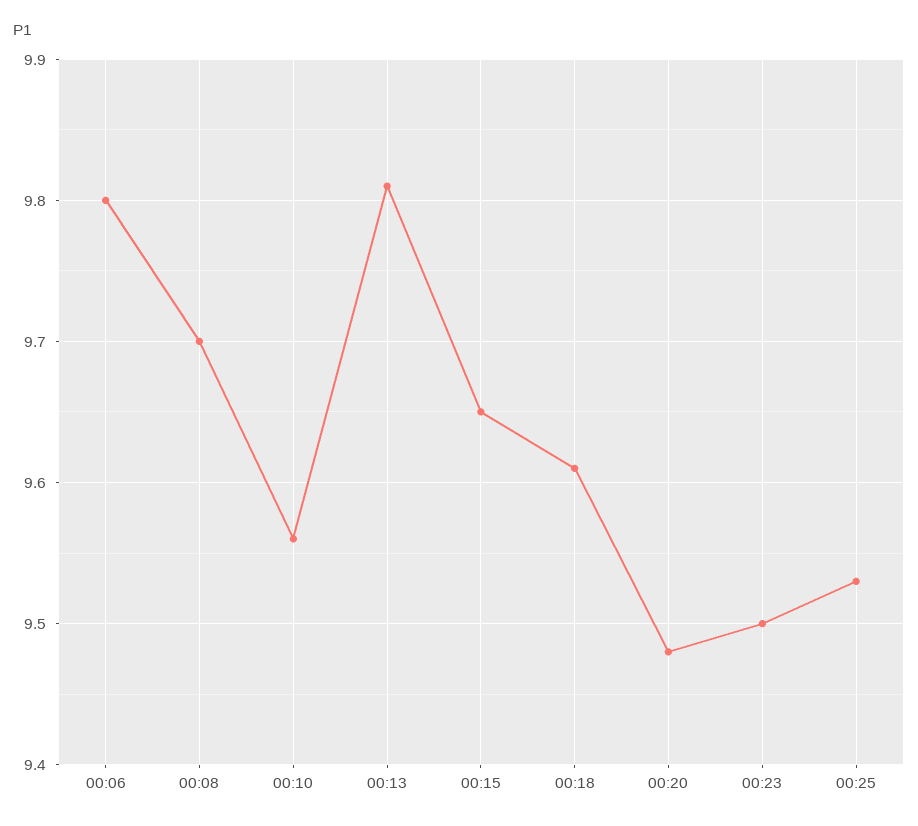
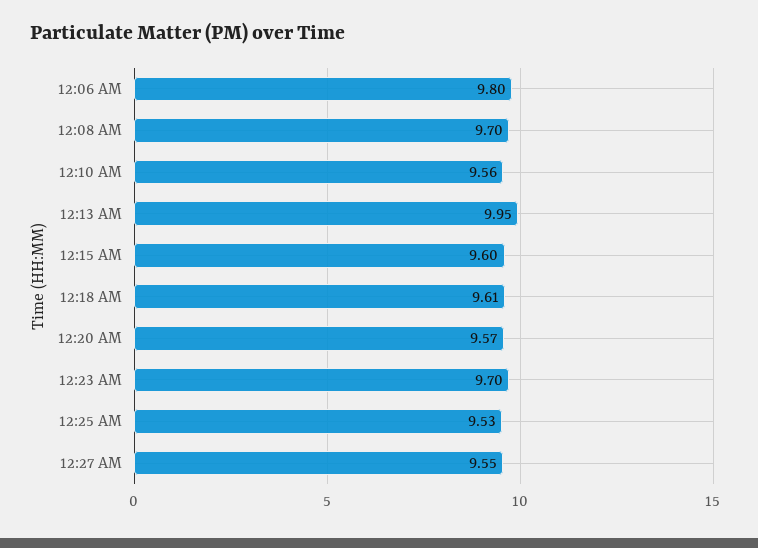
00:13: 9.81 -> 9.95
00:15: 9.65 -> 9.6
00:20: 9.48 -> 9.57
00:23: 9.5 -> 9.7
12:27 AM: none -> 9.55

